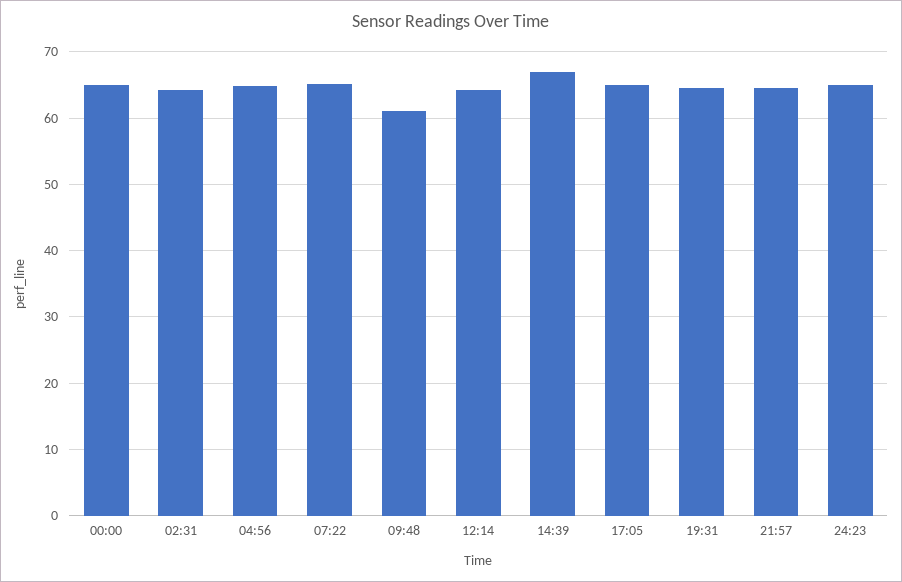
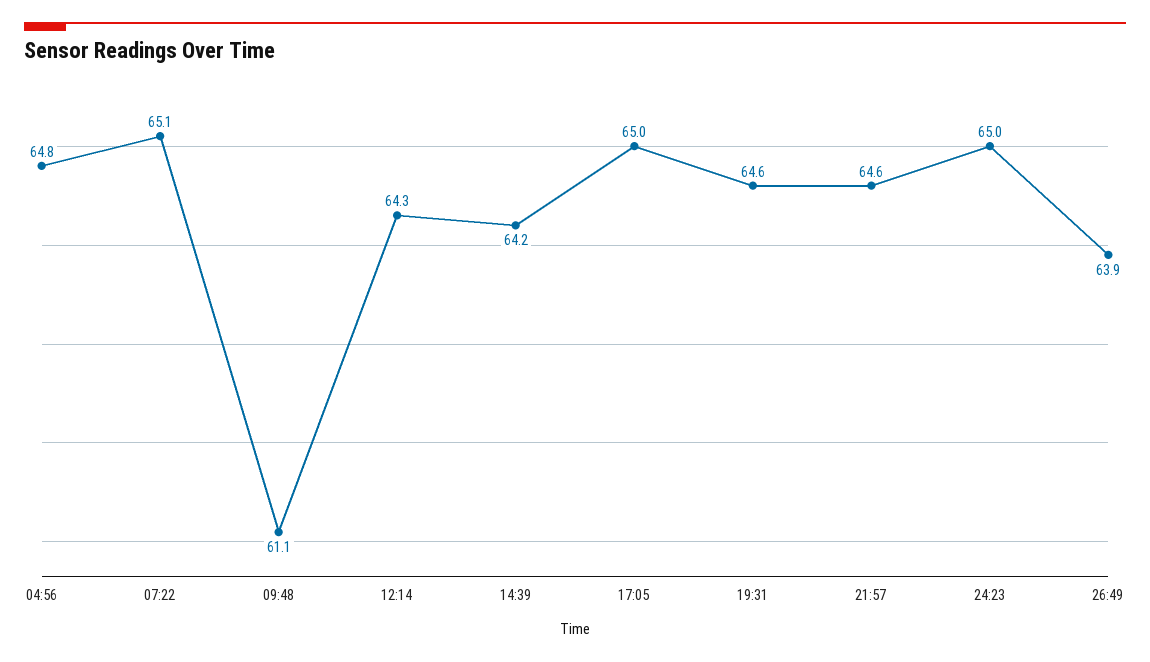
00:00: 65 -> none
02:31: 64 -> none
14:39: 67 -> 64.2
26:49: none -> 63.9

